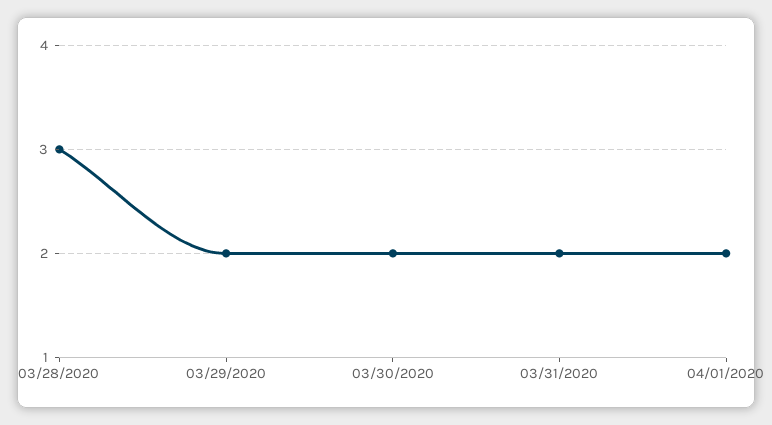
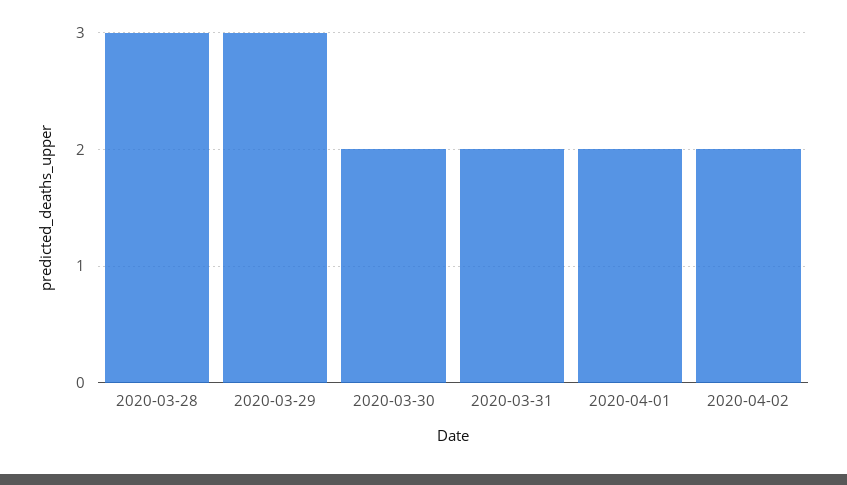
03/29/2020: 2 -> 3
2020-04-02: none -> 2

